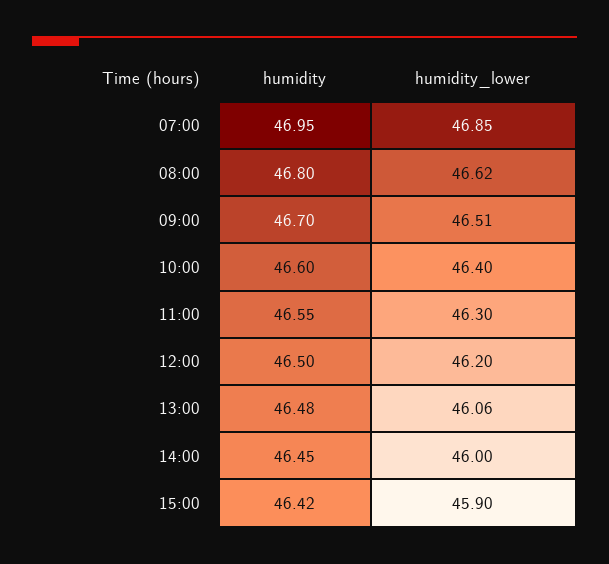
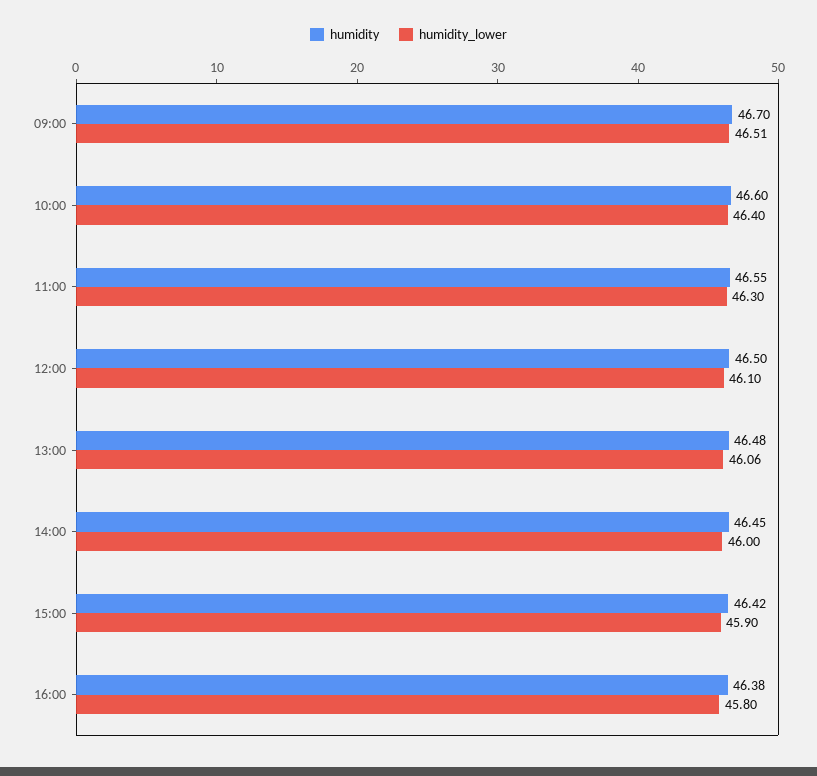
humidity, 07:00: 46.95 -> none
humidity_lower, 07:00: 46.85 -> none
humidity, 08:00: 46.8 -> none
humidity_lower, 08:00: 46.62 -> none
humidity_lower, 12:00: 46.2 -> 46.1
humidity, 16:00: none -> 46.38
humidity_lower, 16:00: none -> 45.8

